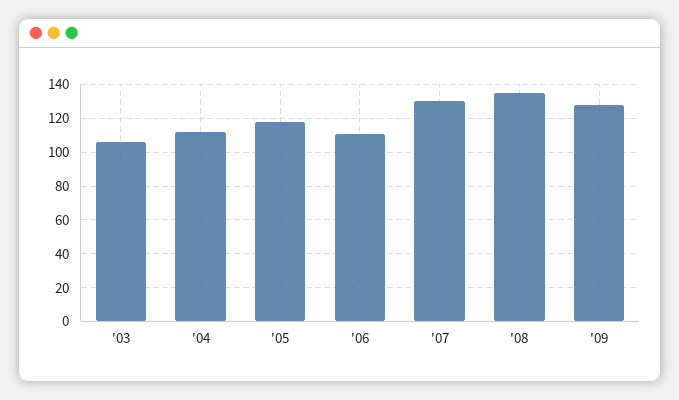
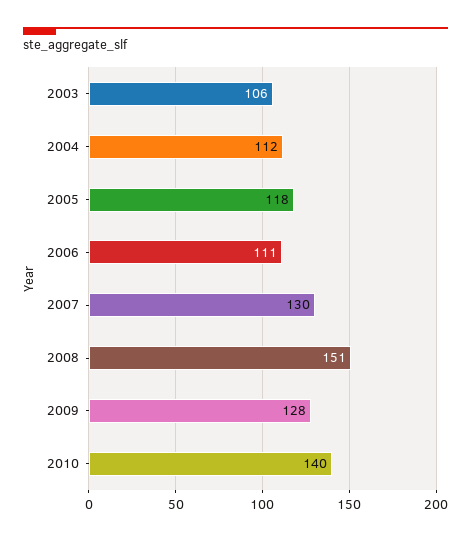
'08: 135 -> 151
2010: none -> 140

